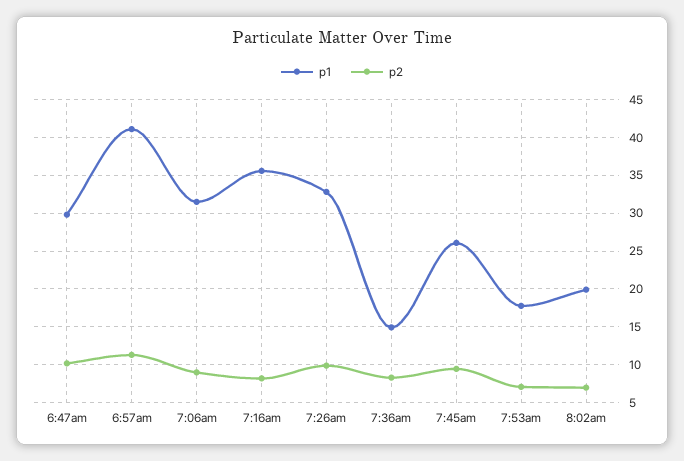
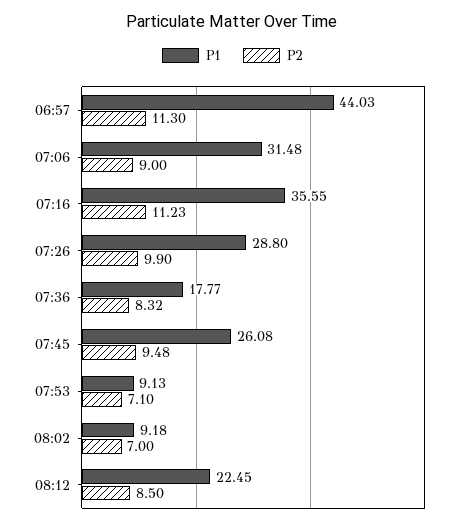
p1, 6:47am: 30 -> none
p2, 6:47am: 10 -> none
p1, 6:57am: 41 -> 44.03
p2, 7:16am: 8 -> 11.23
p1, 7:26am: 33 -> 28.8
p1, 7:36am: 15 -> 17.77
p1, 7:53am: 18 -> 9.13
p1, 8:02am: 20 -> 9.18
p1, 08:12: none -> 22.45
p2, 08:12: none -> 8.5

